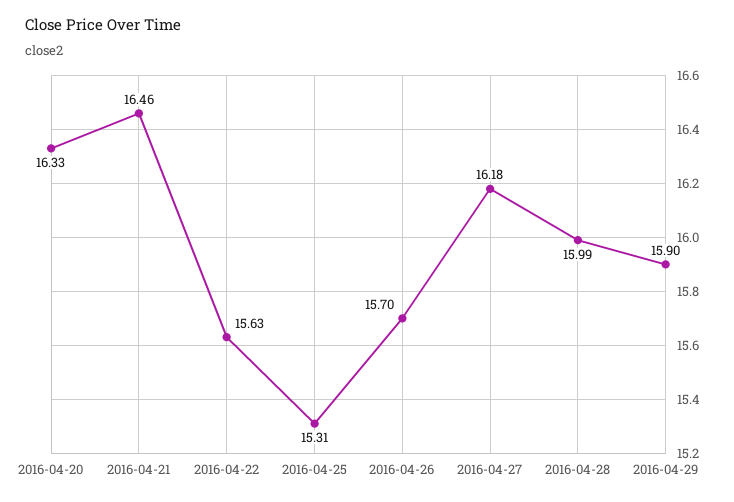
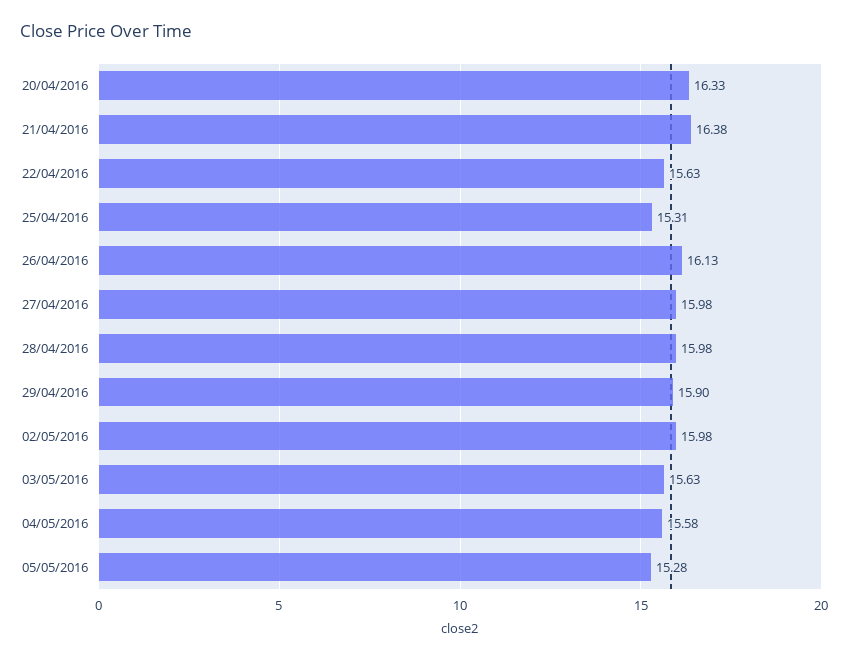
2016-04-21: 16.46 -> 16.38
2016-04-26: 15.7 -> 16.13
2016-04-27: 16.18 -> 15.98
2016-04-28: 15.99 -> 15.98
02/05/2016: none -> 15.98
03/05/2016: none -> 15.63
04/05/2016: none -> 15.58
05/05/2016: none -> 15.28

